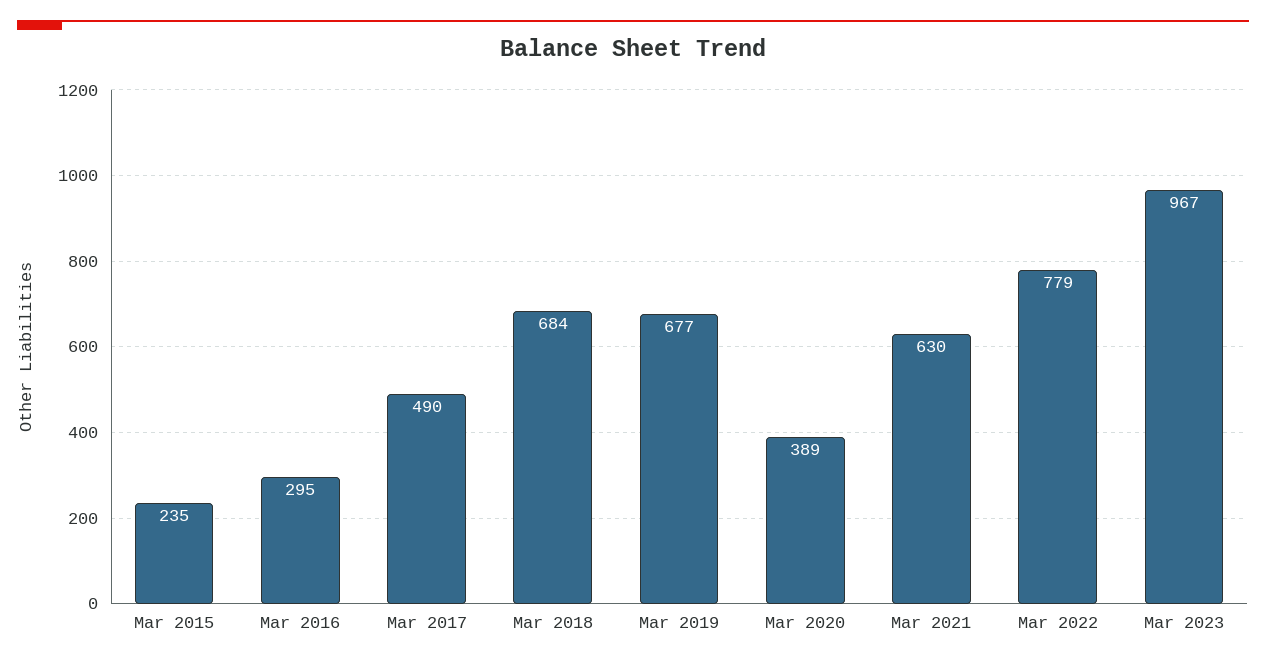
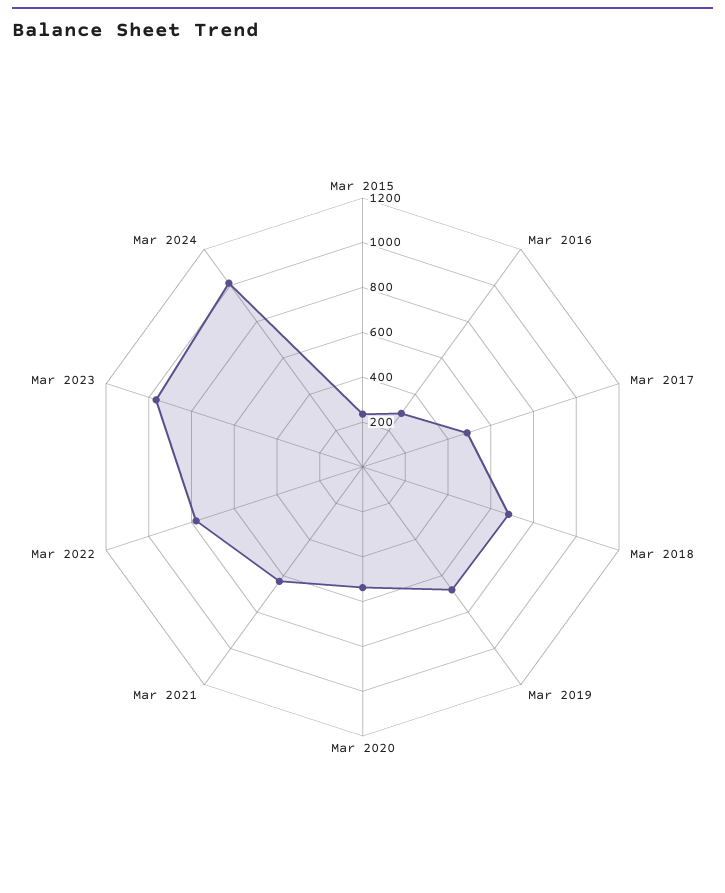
Mar 2020: 389 -> 550
Mar 2024: none -> 1000

